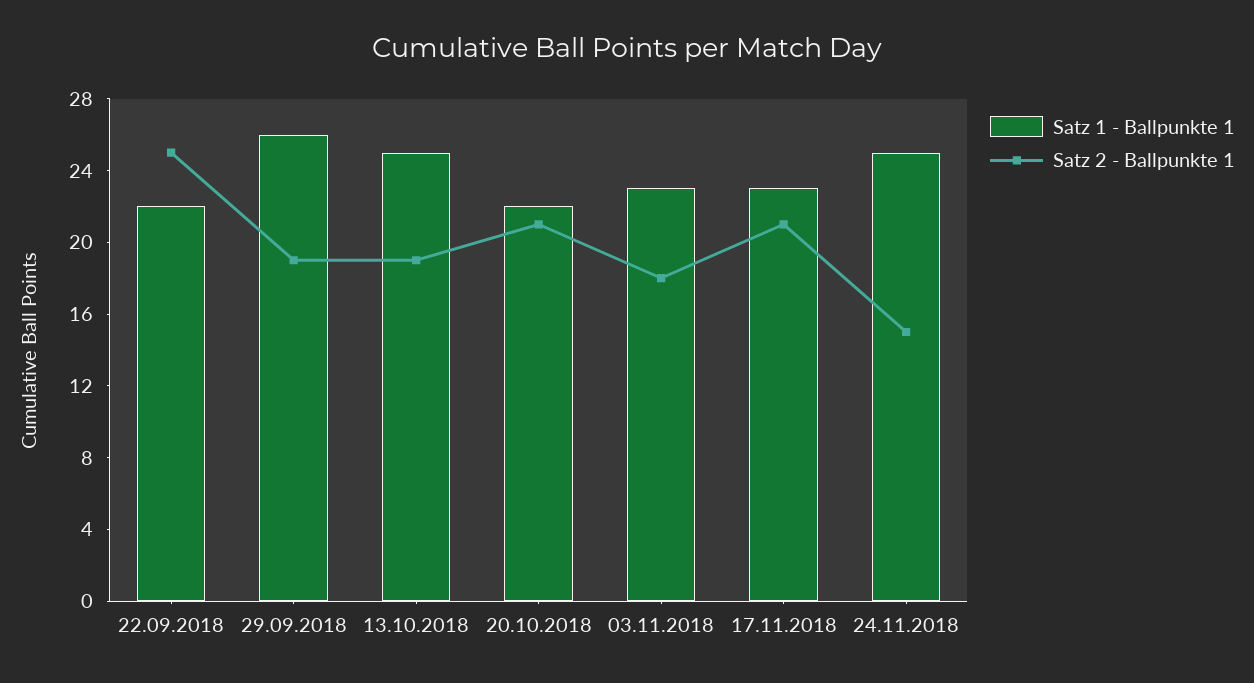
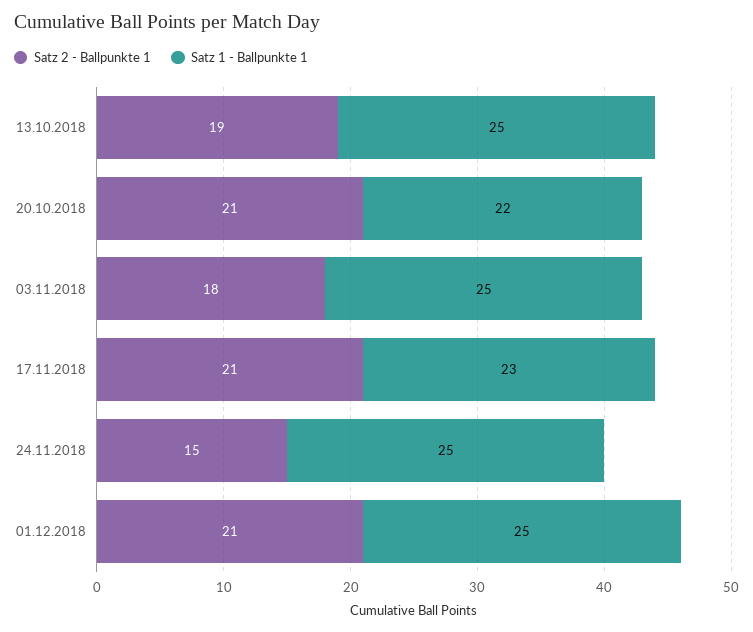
Satz 1 - Ballpunkte 1, 22.09.2018: 22 -> none
Satz 2 - Ballpunkte 1, 22.09.2018: 25 -> none
Satz 1 - Ballpunkte 1, 29.09.2018: 26 -> none
Satz 2 - Ballpunkte 1, 29.09.2018: 19 -> none
Satz 1 - Ballpunkte 1, 03.11.2018: 23 -> 25
Satz 2 - Ballpunkte 1, 01.12.2018: none -> 21
Satz 1 - Ballpunkte 1, 01.12.2018: none -> 25

